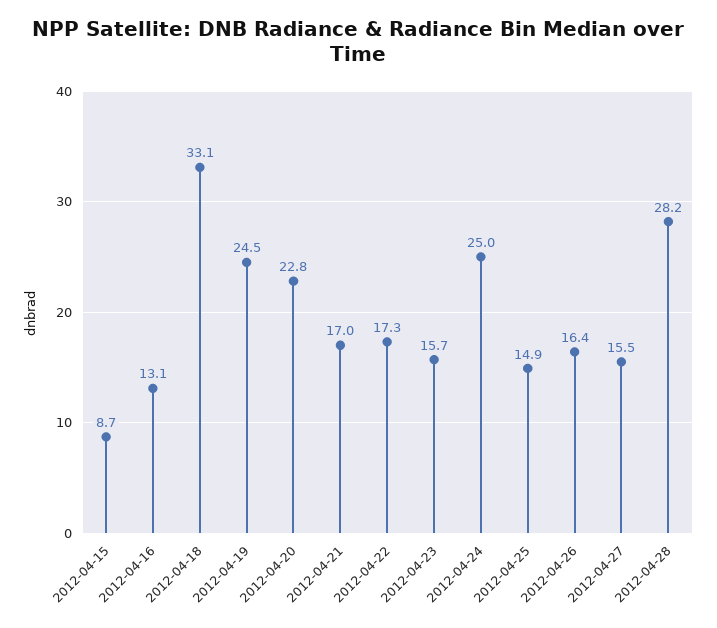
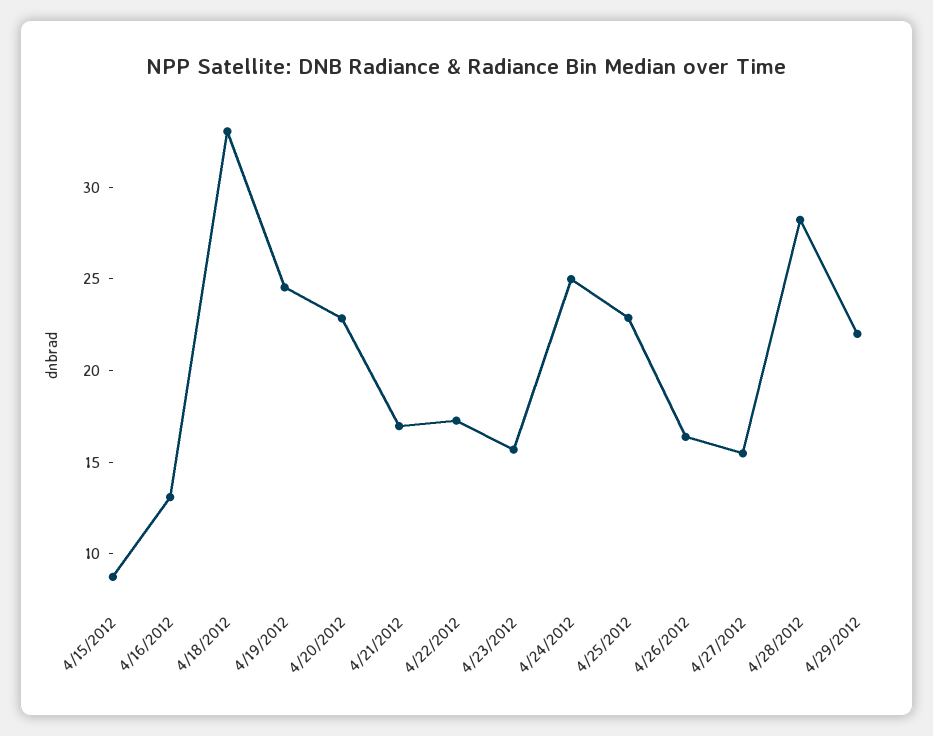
2012-04-25: 14.9 -> 23
4/29/2012: none -> 22

